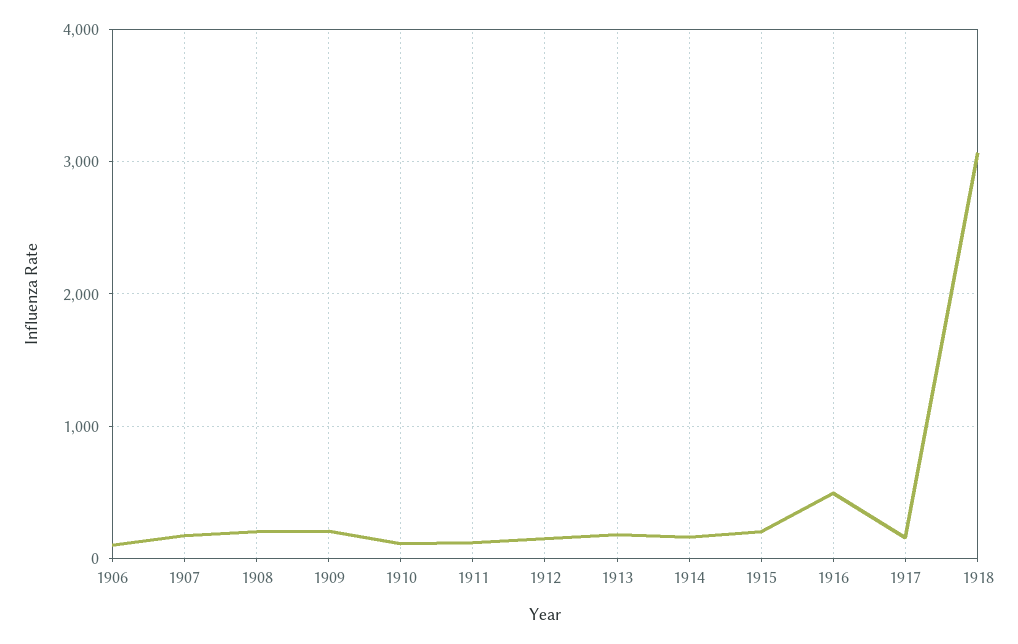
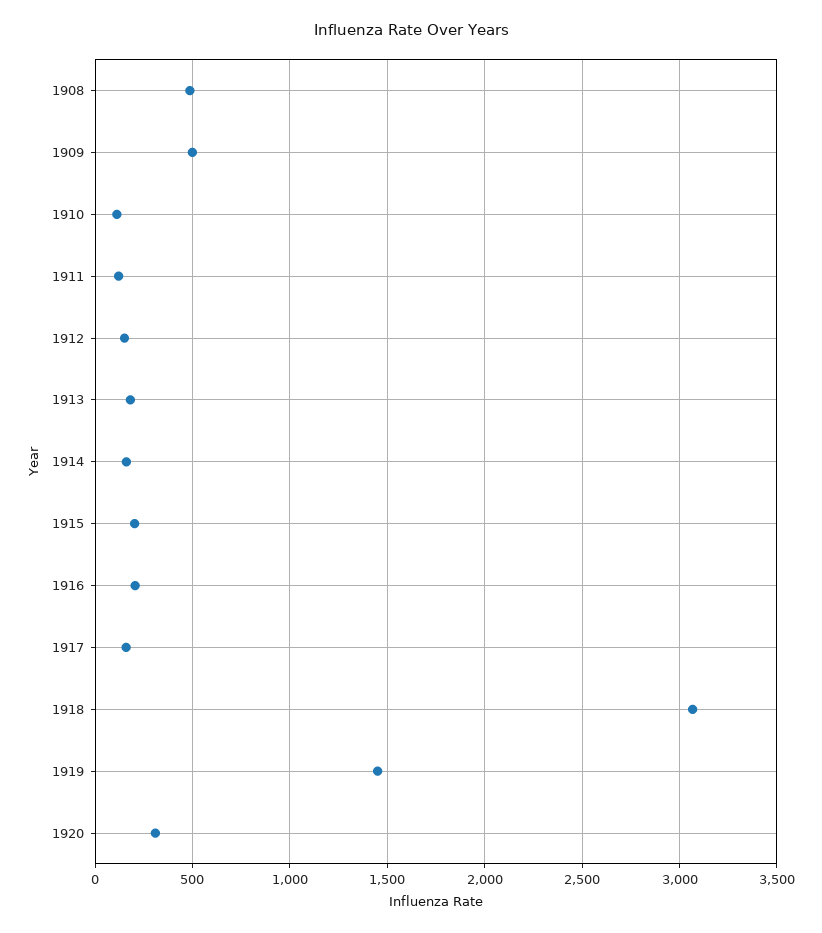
1906: 100 -> none
1907: 200 -> none
1908: 200 -> 500
1909: 200 -> 500
1916: 500 -> 200
1919: none -> 1450
1920: none -> 300

